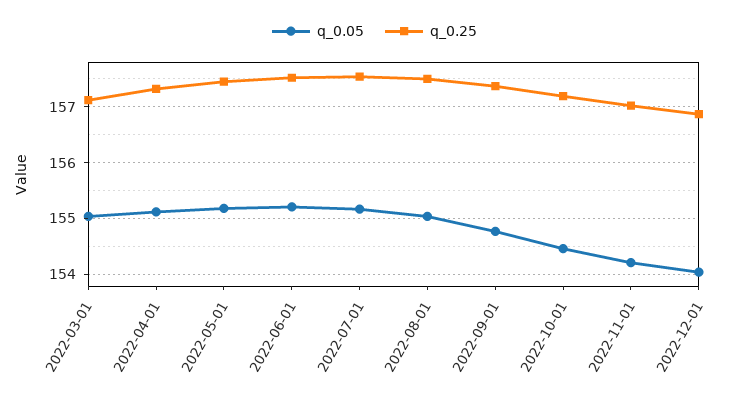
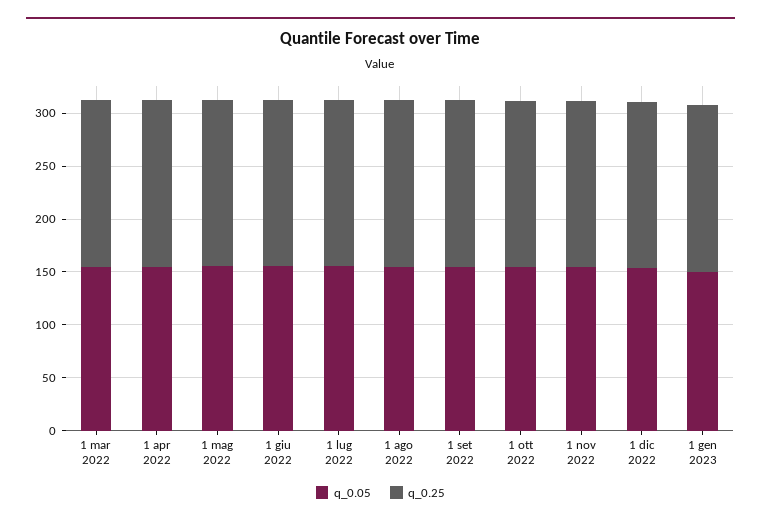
q_0.05, 1 gen 2023: none -> 150
q_0.25, 1 gen 2023: none -> 160

